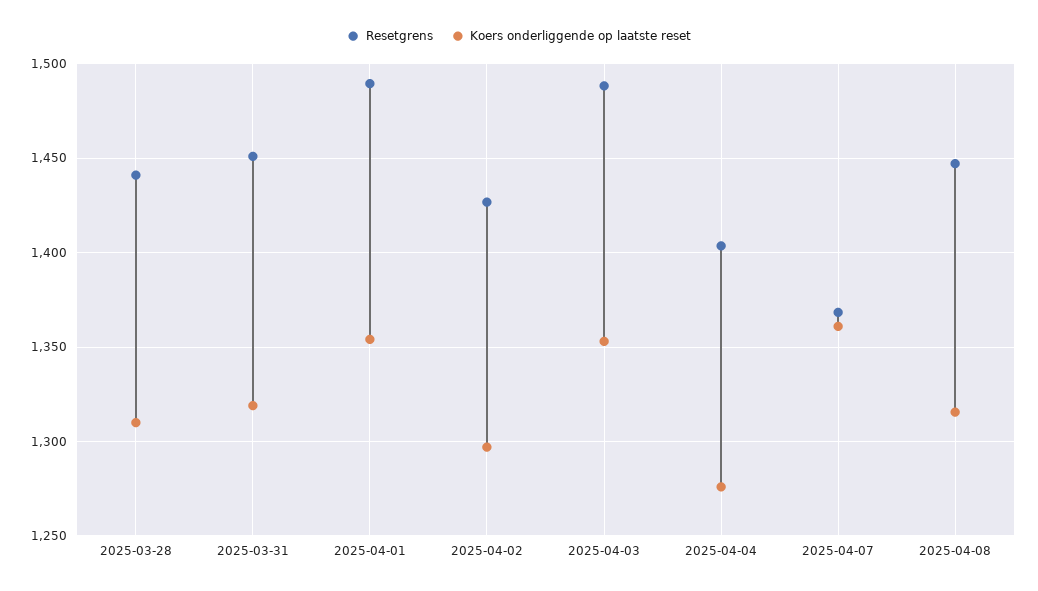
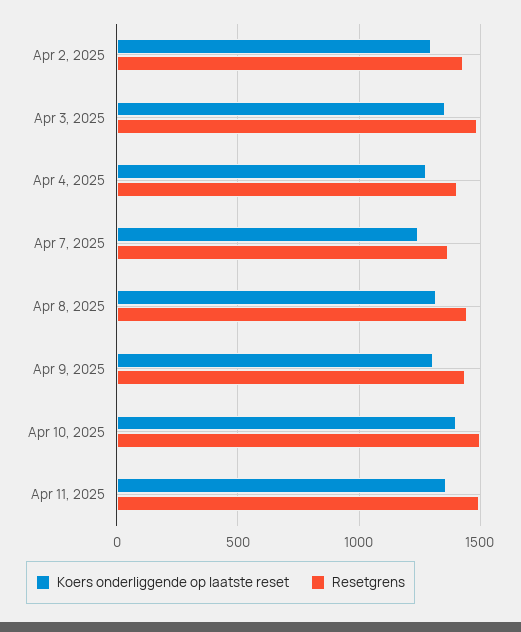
Resetgrens, 2025-03-28: 1440 -> none
Koers onderliggende op laatste reset, 2025-03-28: 1310 -> none
Resetgrens, 2025-03-31: 1450 -> none
Koers onderliggende op laatste reset, 2025-03-31: 1320 -> none
Resetgrens, 2025-04-01: 1490 -> none
Koers onderliggende op laatste reset, 2025-04-01: 1355 -> none
Koers onderliggende op laatste reset, 2025-04-07: 1360 -> 1250
Koers onderliggende op laatste reset, Apr 9, 2025: none -> 1300
Resetgrens, Apr 9, 2025: none -> 1450
Koers onderliggende op laatste reset, Apr 10, 2025: none -> 1400
Resetgrens, Apr 10, 2025: none -> 1500
Koers onderliggende op laatste reset, Apr 11, 2025: none -> 1350
Resetgrens, Apr 11, 2025: none -> 1500

